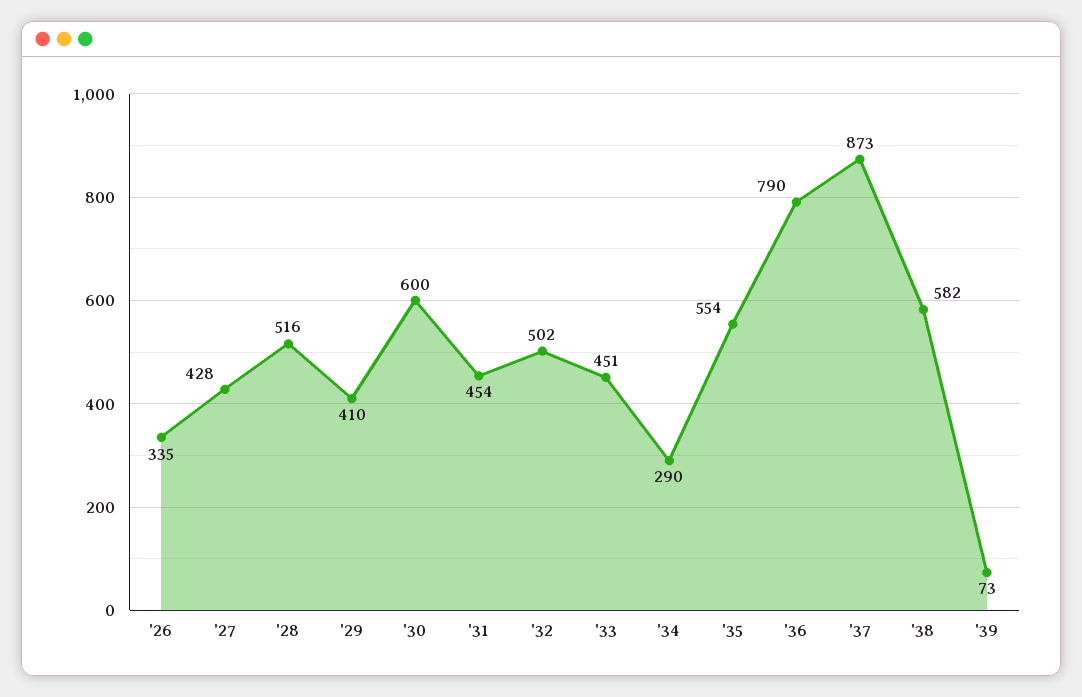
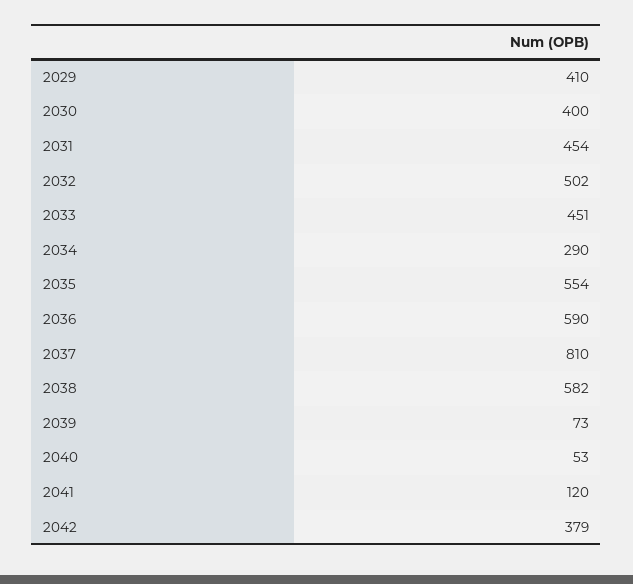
'26: 335 -> none
'27: 428 -> none
'28: 516 -> none
'30: 600 -> 400
'36: 790 -> 590
'37: 873 -> 810
2040: none -> 53
2041: none -> 120
2042: none -> 379

